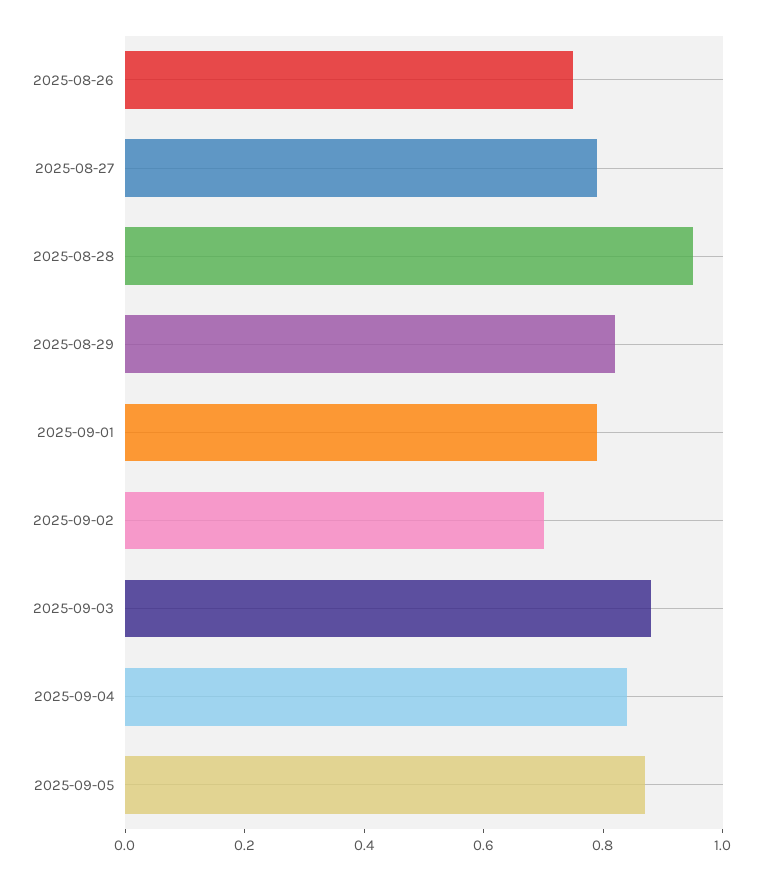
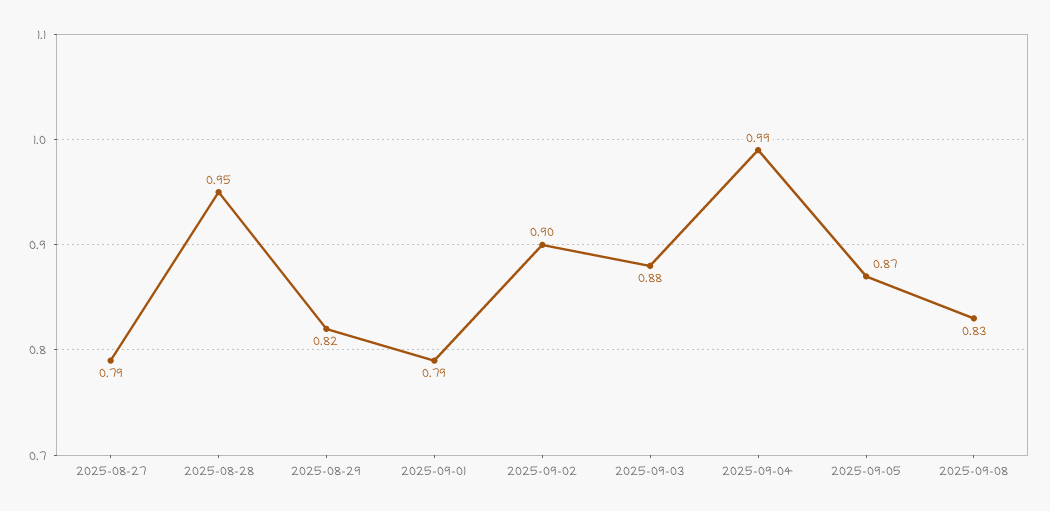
2025-08-26: 0.75 -> none
2025-09-02: 0.7 -> 0.9
2025-09-04: 0.85 -> 0.99
2025-09-08: none -> 0.83

